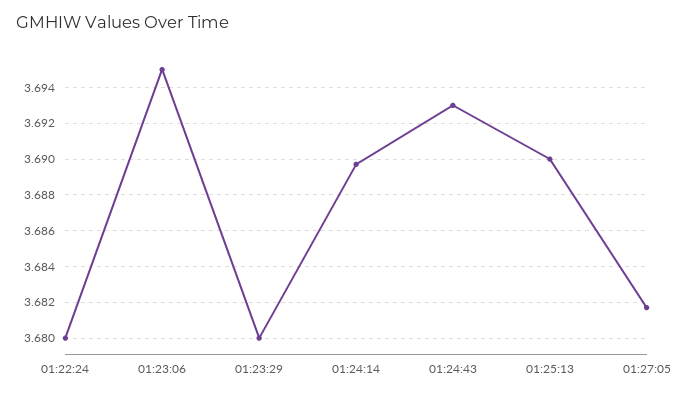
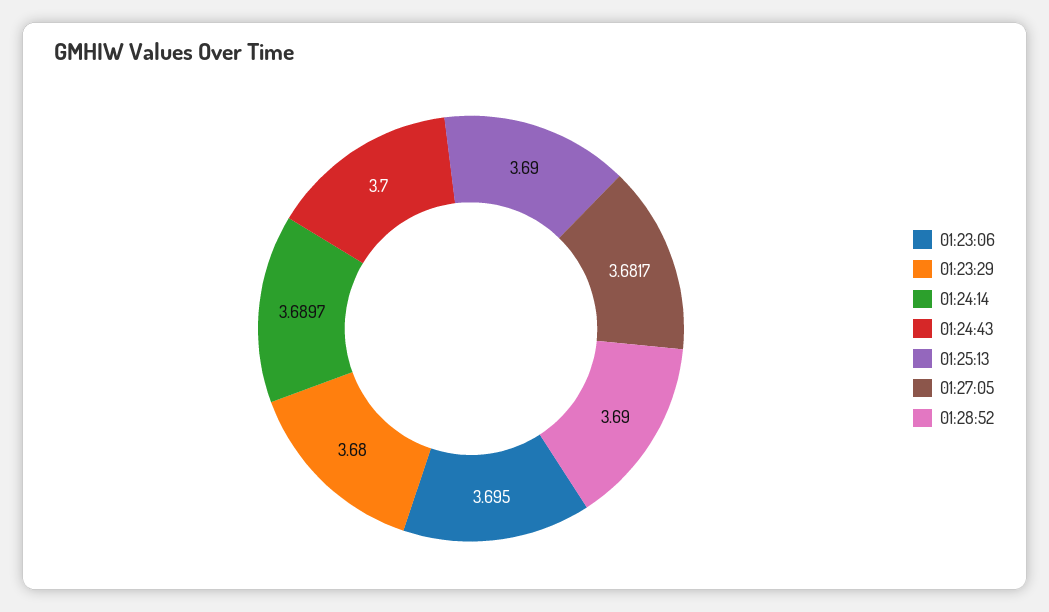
01:22:24: 3.68 -> none
01:24:43: 3.693 -> 3.7
01:28:52: none -> 3.69

